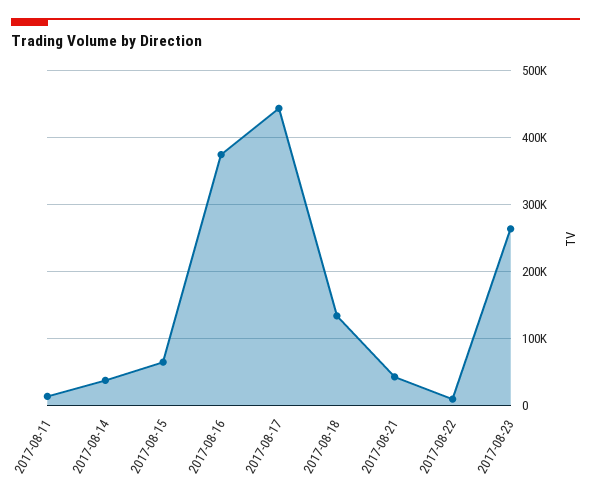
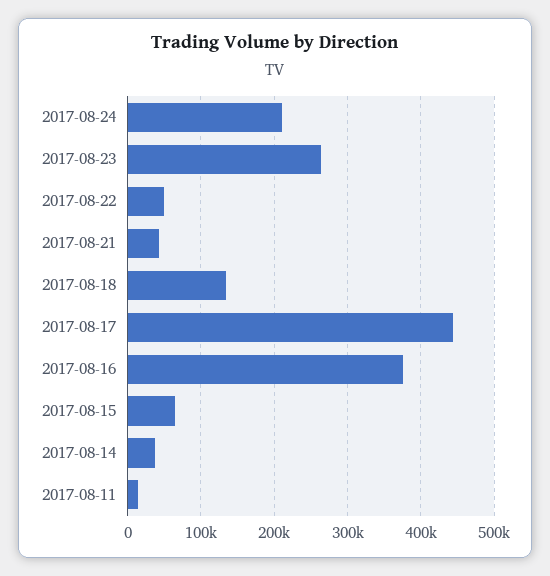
2017-08-22: 10000 -> 50000
2017-08-24: none -> 210000

